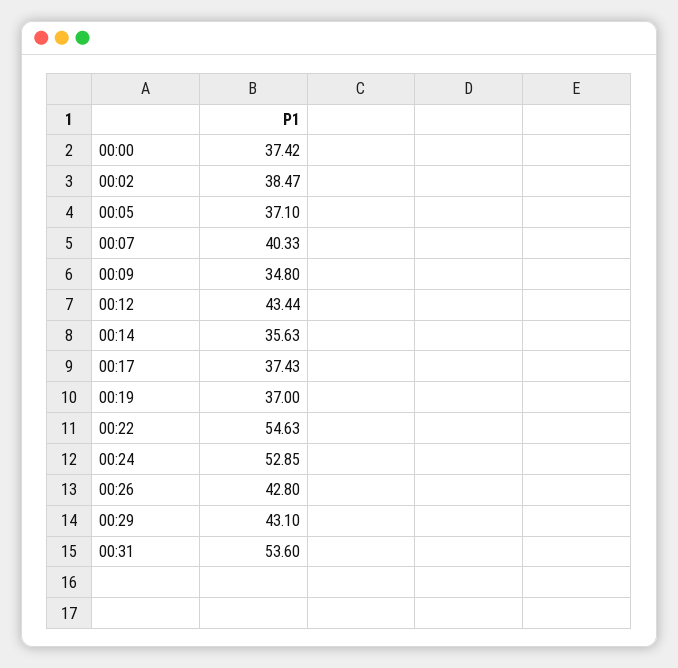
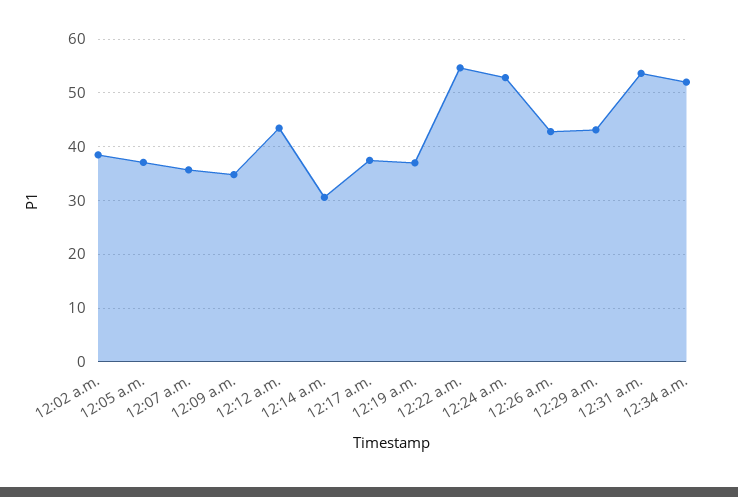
00:00: 37.42 -> none
00:07: 40.33 -> 36
00:14: 35.63 -> 30
12:34 a.m.: none -> 52

